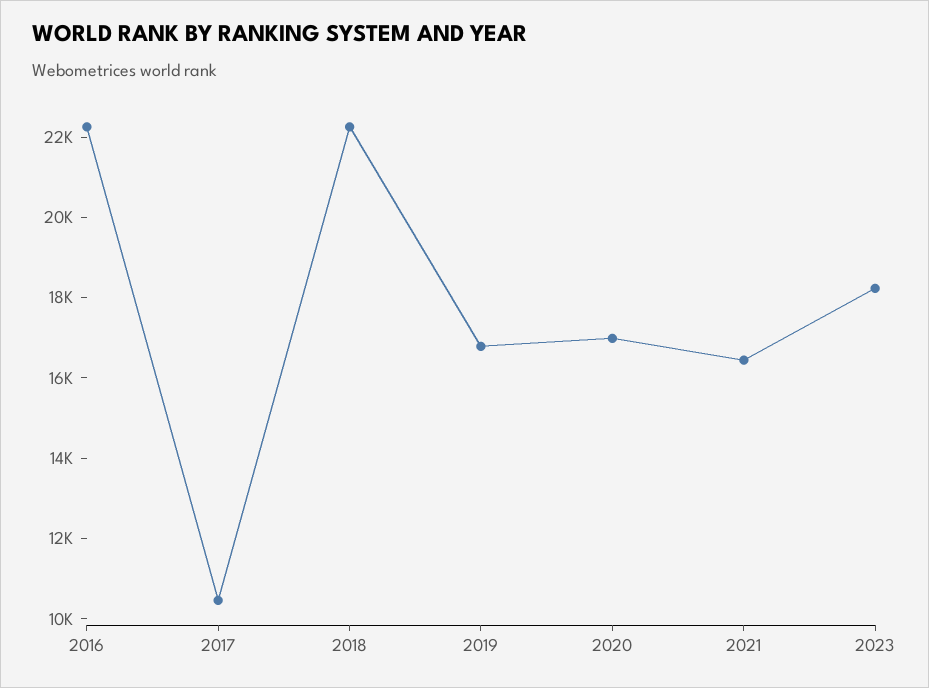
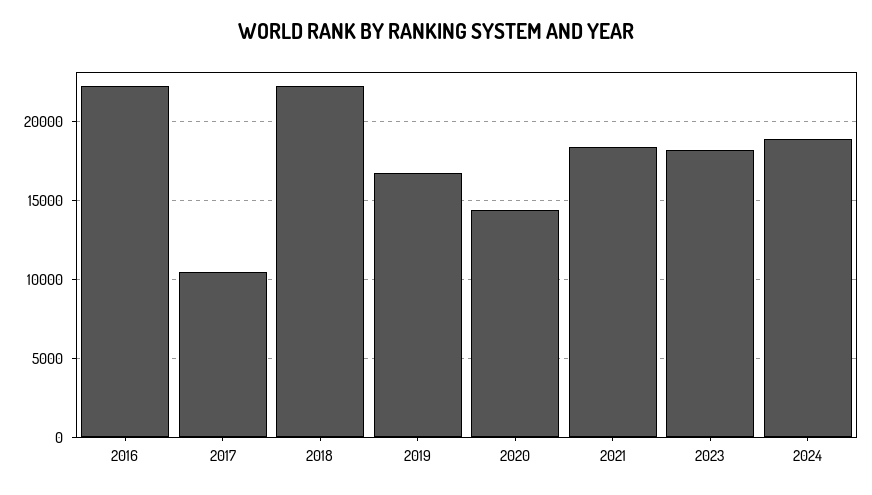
2020: 17000 -> 14500
2021: 16500 -> 18500
2024: none -> 19000

